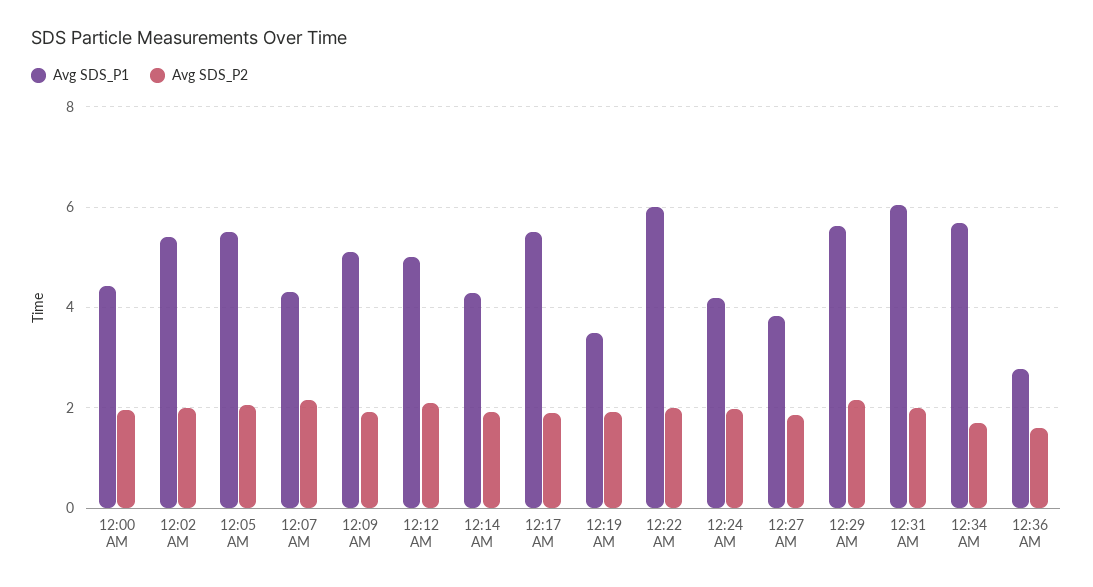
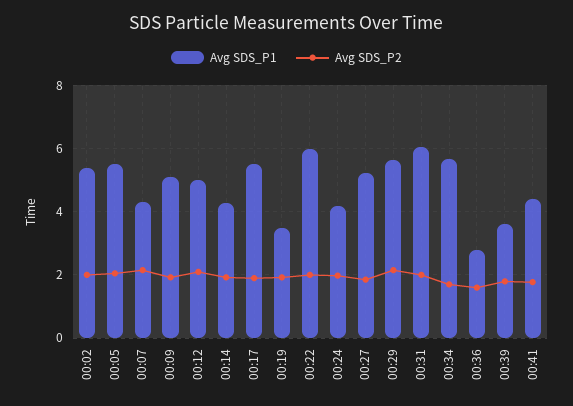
Avg SDS_P1, 12:00 AM: 4.4 -> none
Avg SDS_P2, 12:00 AM: 2 -> none
Avg SDS_P1, 12:27 AM: 3.8 -> 5.2
Avg SDS_P1, 00:39: none -> 3.6
Avg SDS_P2, 00:39: none -> 1.8
Avg SDS_P1, 00:41: none -> 4.4
Avg SDS_P2, 00:41: none -> 1.8

